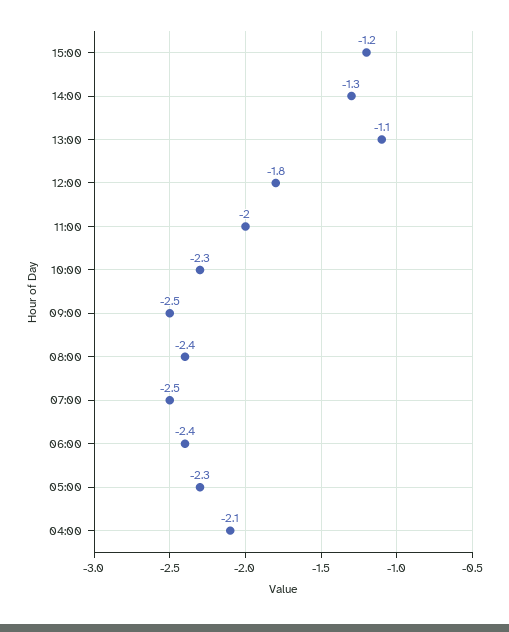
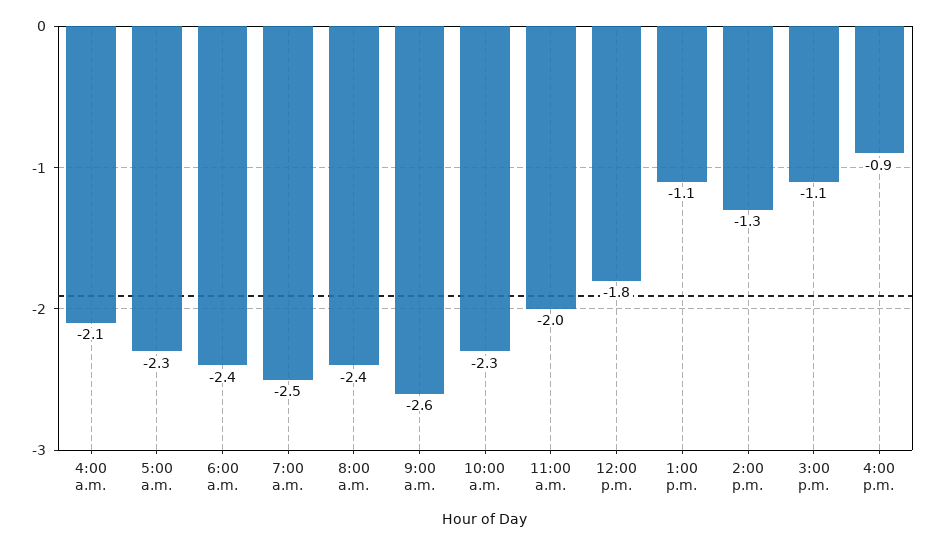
15:00: -1.2 -> -1.1
09:00: -2.5 -> -2.6
4:00 p.m.: none -> -0.9

